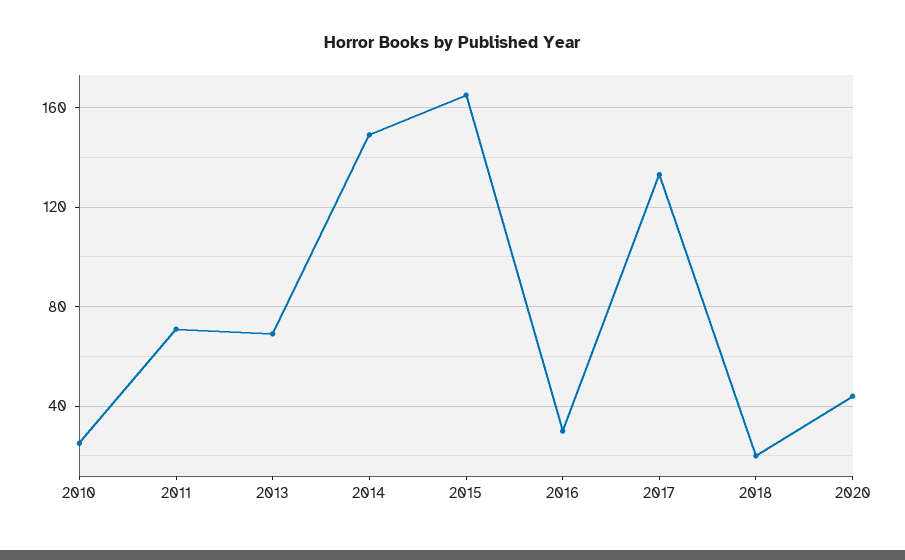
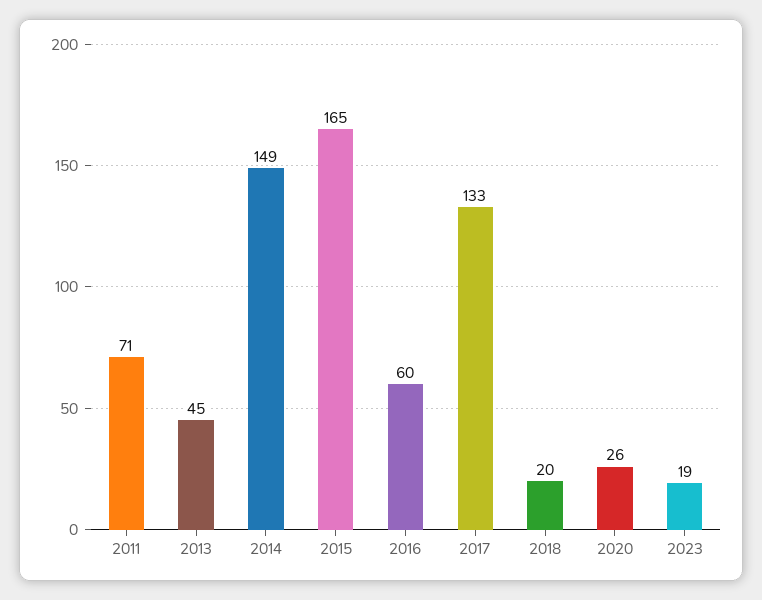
2010: 25 -> none
2013: 70 -> 45
2016: 30 -> 60
2020: 45 -> 26
2023: none -> 19

